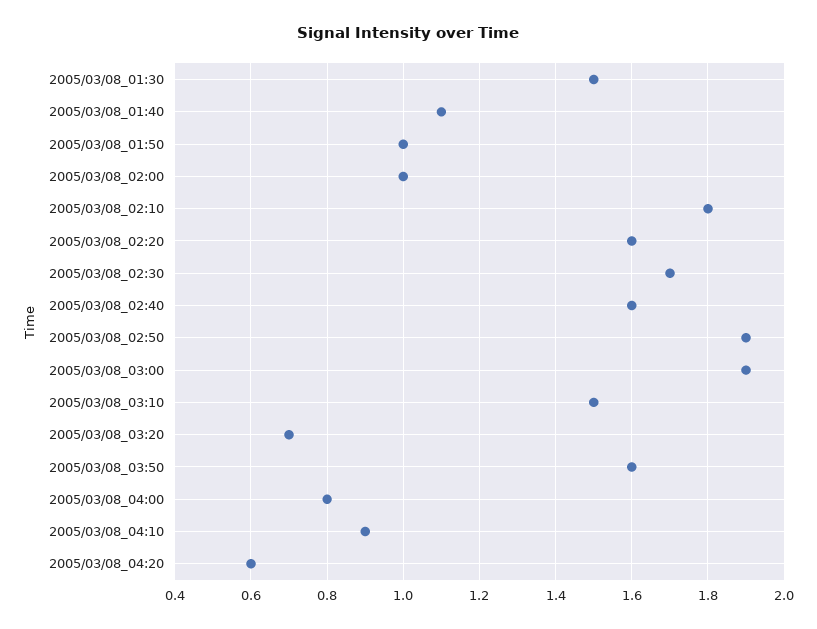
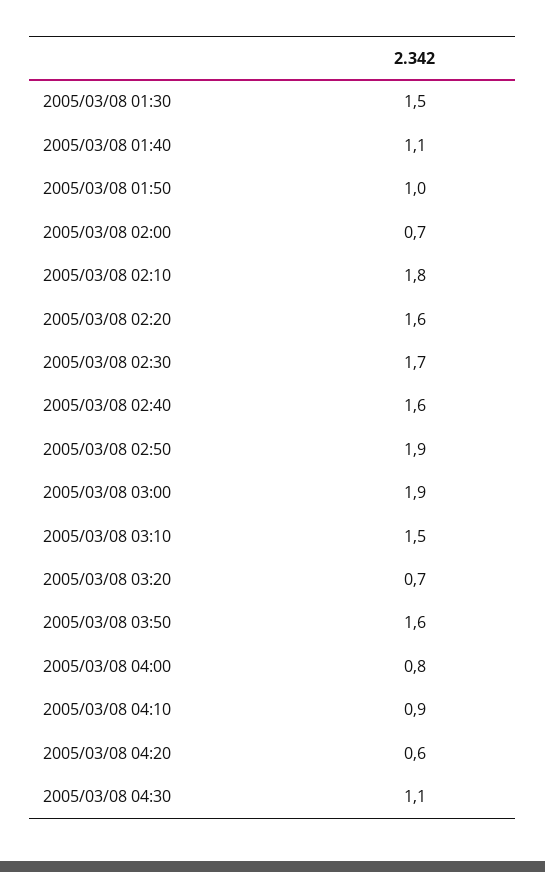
2005/03/08_02:00: 1 -> 0.7
2005/03/08 04:30: none -> 1.1

